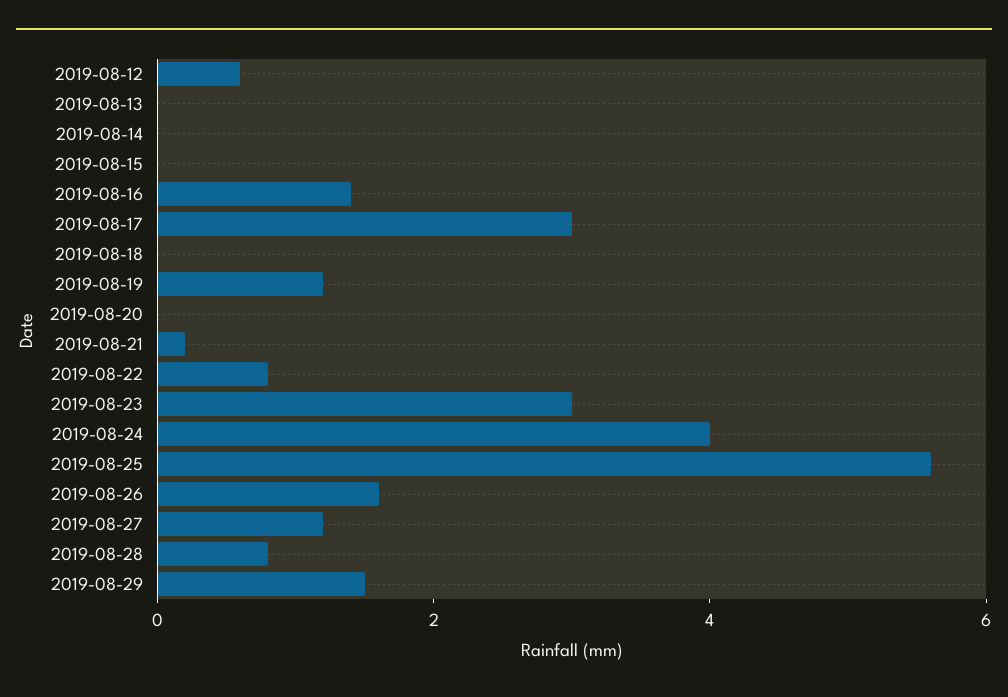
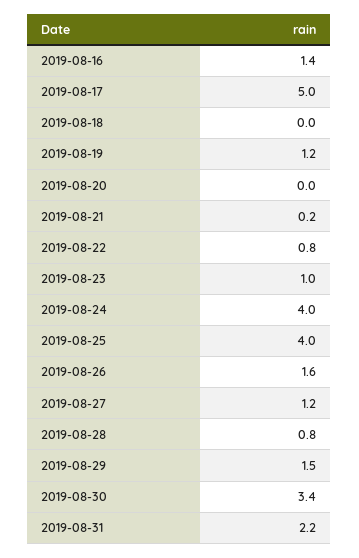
2019-08-12: 0.5 -> none
2019-08-13: 0 -> none
2019-08-14: 0 -> none
2019-08-15: 0 -> none
2019-08-17: 3 -> 5
2019-08-23: 3 -> 1
2019-08-25: 5.5 -> 4
2019-08-30: none -> 3.4
2019-08-31: none -> 2.2

